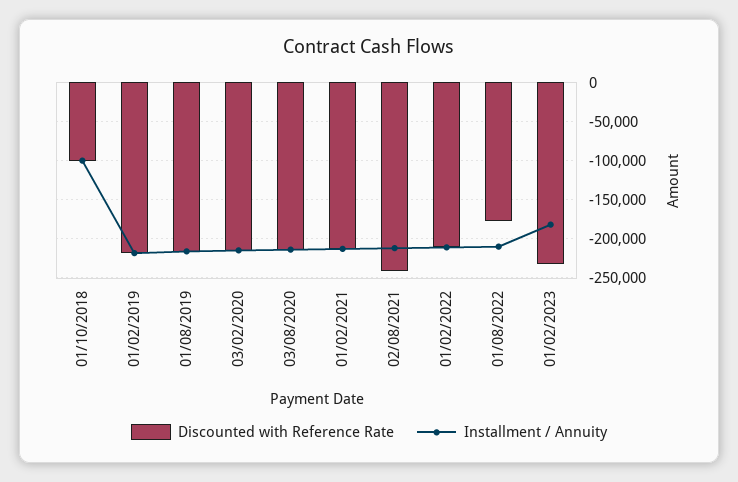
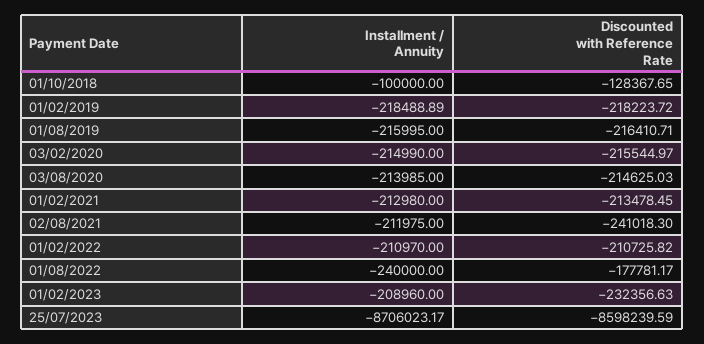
Discounted with Reference Rate, 01/10/2018: -100000 -> -128367.65
Installment / Annuity, 01/08/2022: -210000 -> -240000
Installment / Annuity, 01/02/2023: -180000 -> -208960
Installment / Annuity, 25/07/2023: none -> -8706023.17
Discounted with Reference Rate, 25/07/2023: none -> -8598239.59

